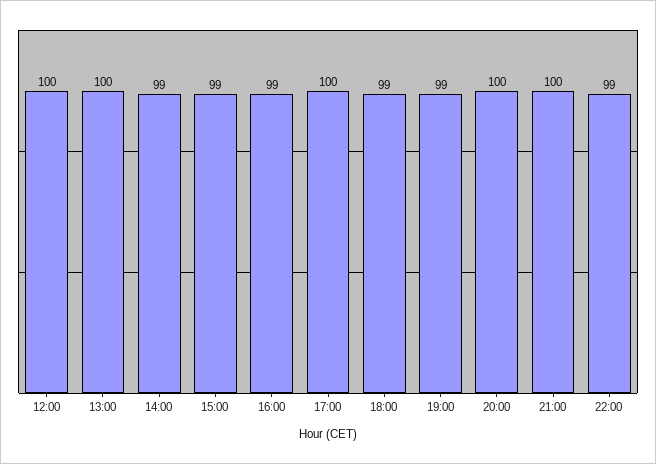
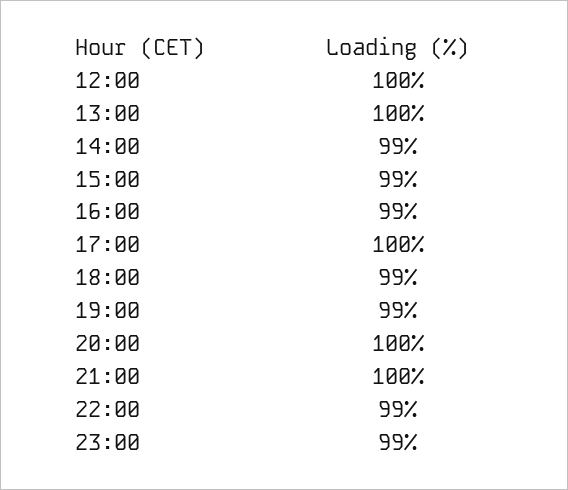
23:00: none -> 99

